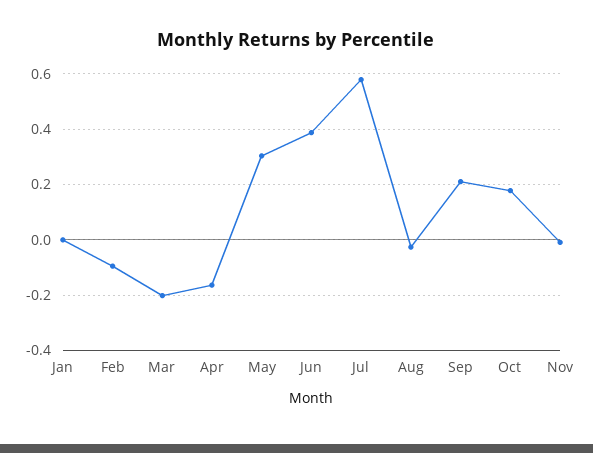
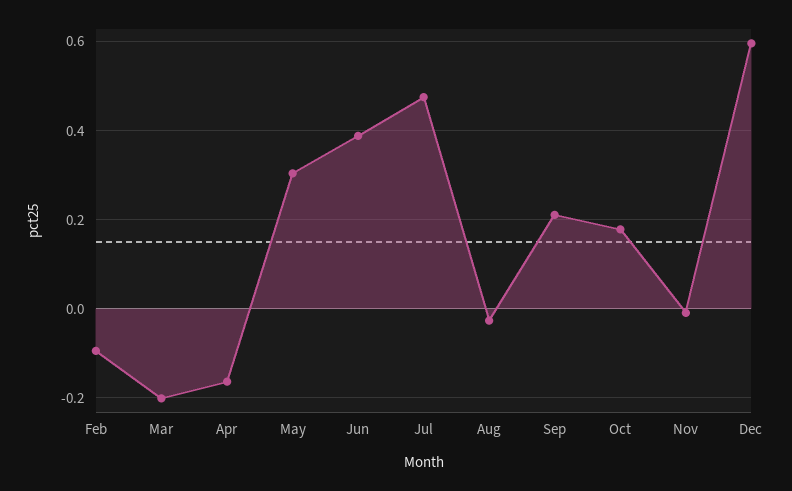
Jan: 0 -> none
Jul: 0.575 -> 0.48
Dec: none -> 0.6

